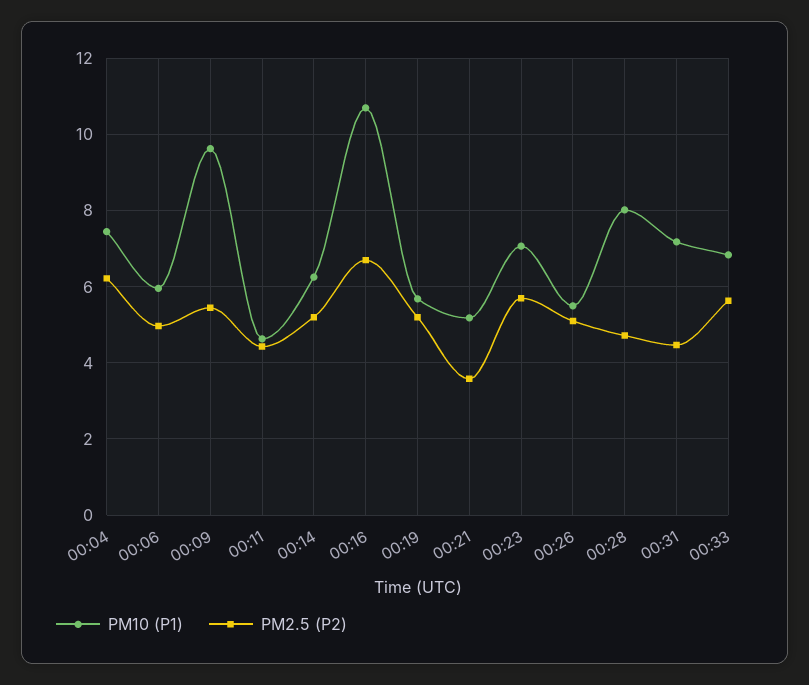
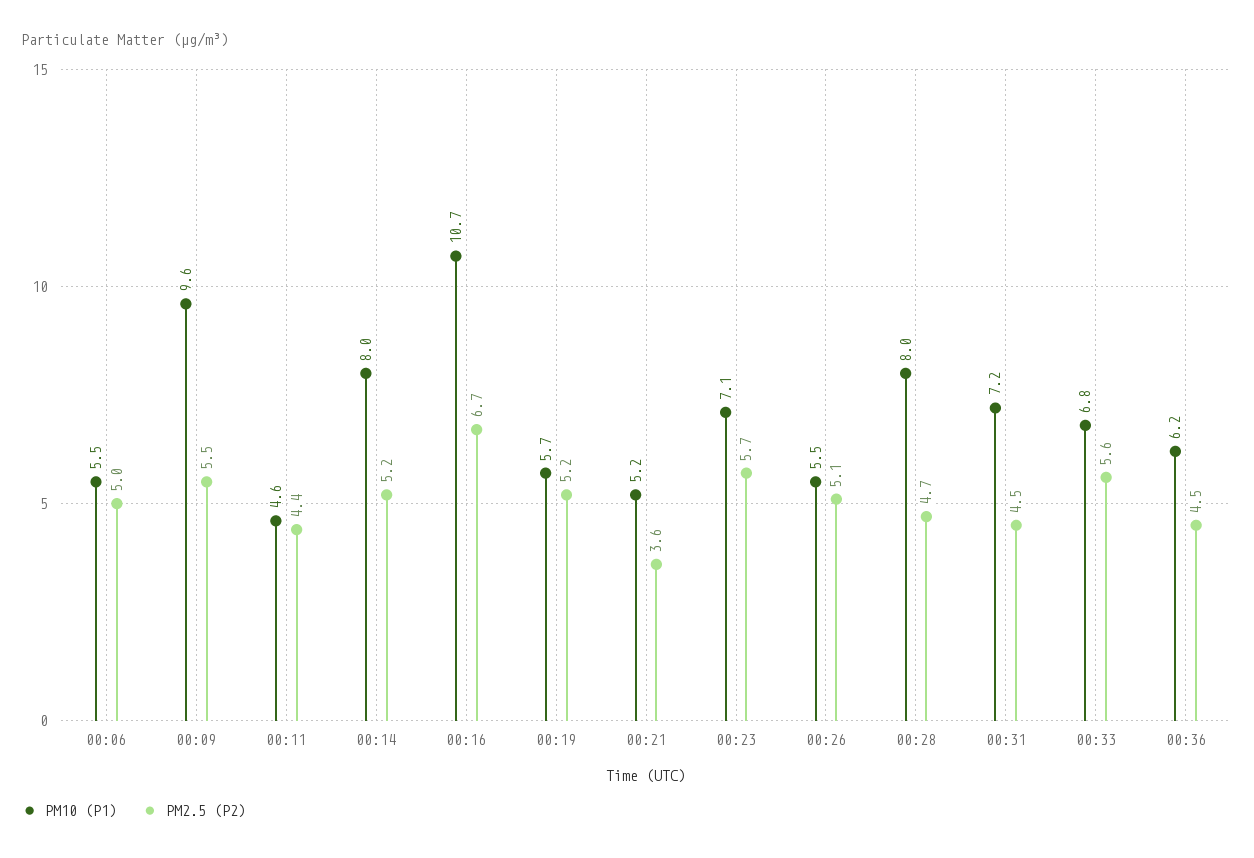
PM10 (P1), 00:04: 7.4 -> none
PM2.5 (P2), 00:04: 6.2 -> none
PM10 (P1), 00:06: 6 -> 5.5
PM10 (P1), 00:14: 6.2 -> 8
PM10 (P1), 00:36: none -> 6.2
PM2.5 (P2), 00:36: none -> 4.5

